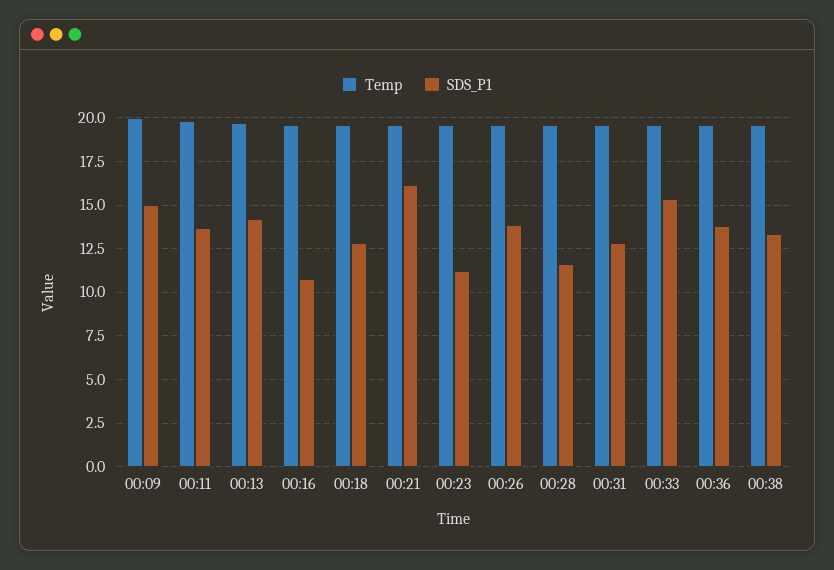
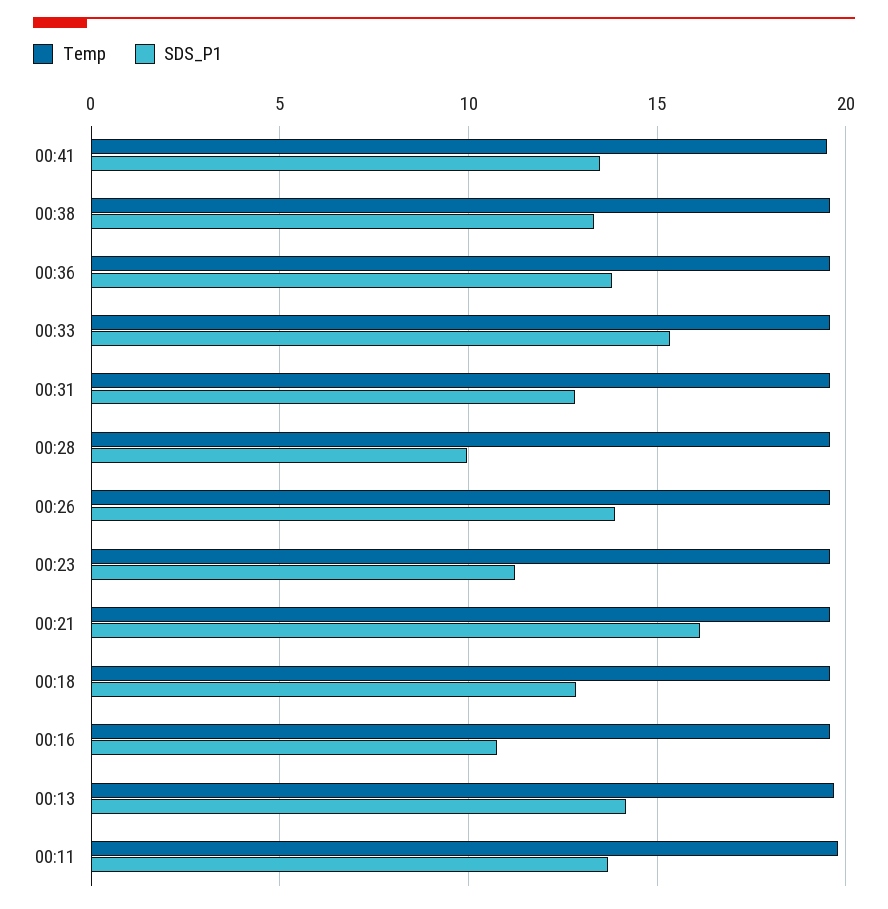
Temp, 00:09: 20 -> none
SDS_P1, 00:09: 15 -> none
SDS_P1, 00:28: 11.5 -> 10
Temp, 00:41: none -> 19.5
SDS_P1, 00:41: none -> 13.5

